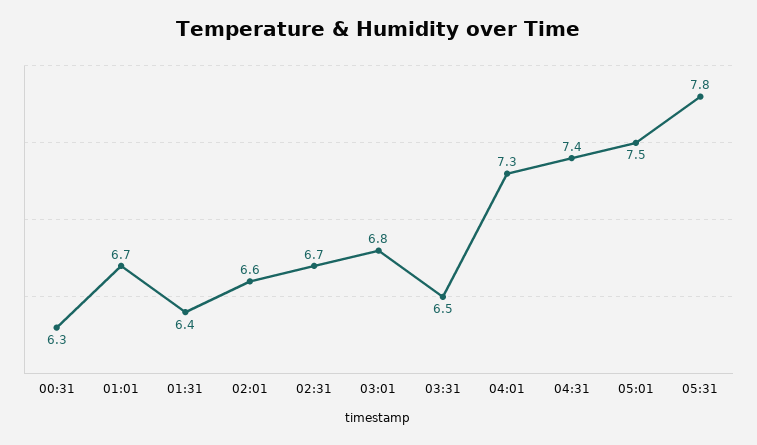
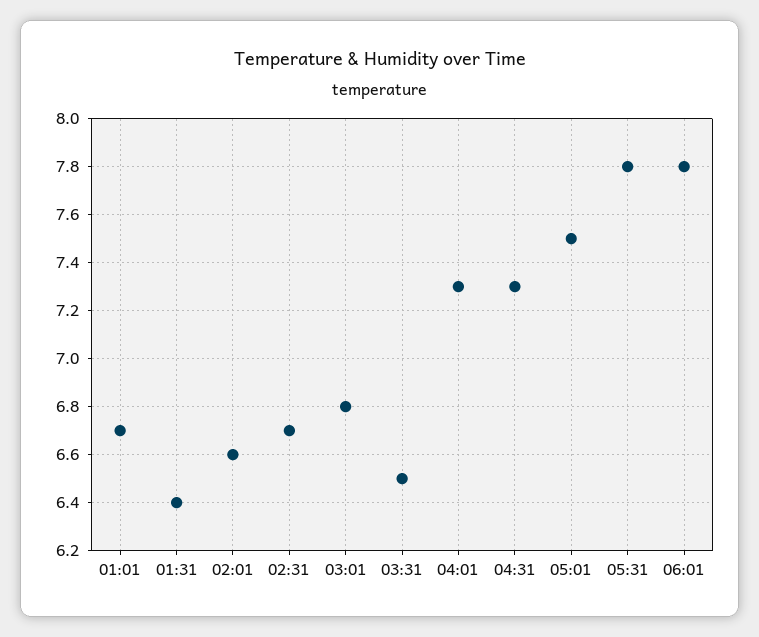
00:31: 6.3 -> none
04:31: 7.4 -> 7.3
06:01: none -> 7.8

